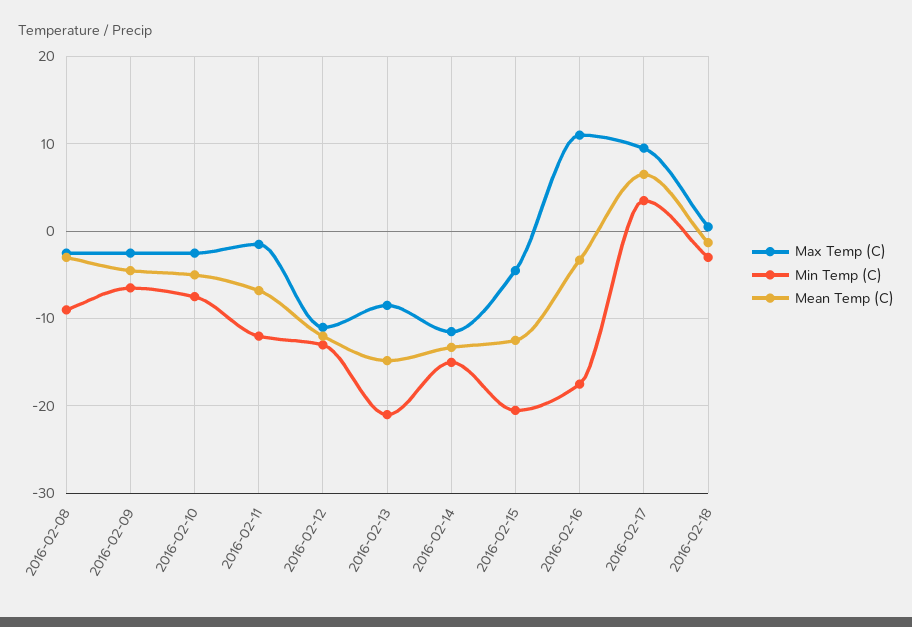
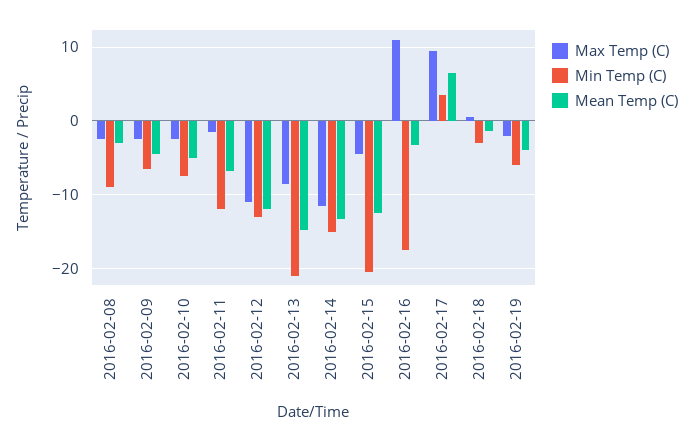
Max Temp (C), 2016-02-19: none -> -2
Min Temp (C), 2016-02-19: none -> -6
Mean Temp (C), 2016-02-19: none -> -4

